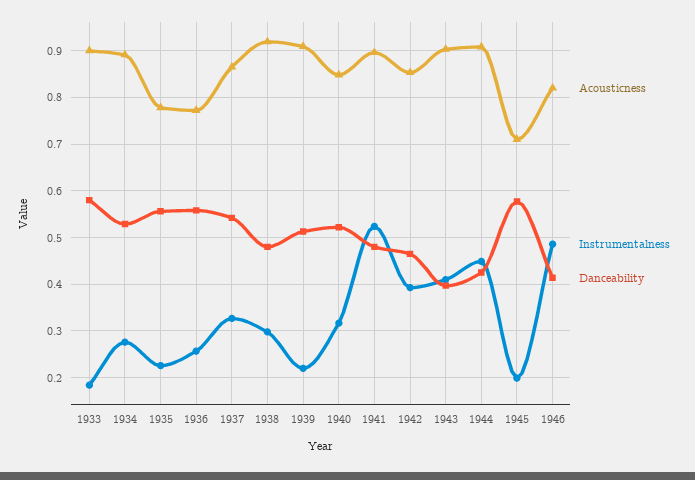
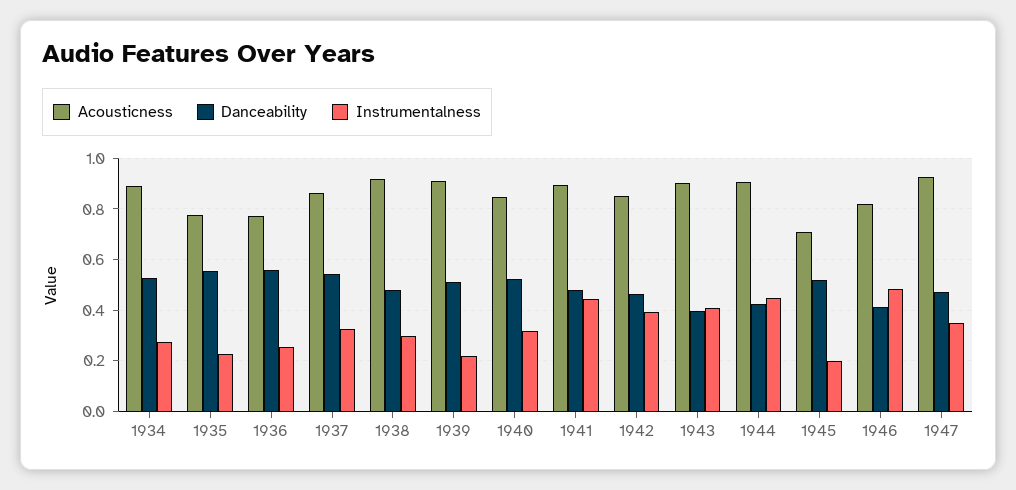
Acousticness, 1933: 0.9 -> none
Instrumentalness, 1933: 0.18 -> none
Danceability, 1933: 0.58 -> none
Instrumentalness, 1941: 0.52 -> 0.45
Danceability, 1945: 0.58 -> 0.525
Acousticness, 1947: none -> 0.925
Danceability, 1947: none -> 0.475
Instrumentalness, 1947: none -> 0.35

